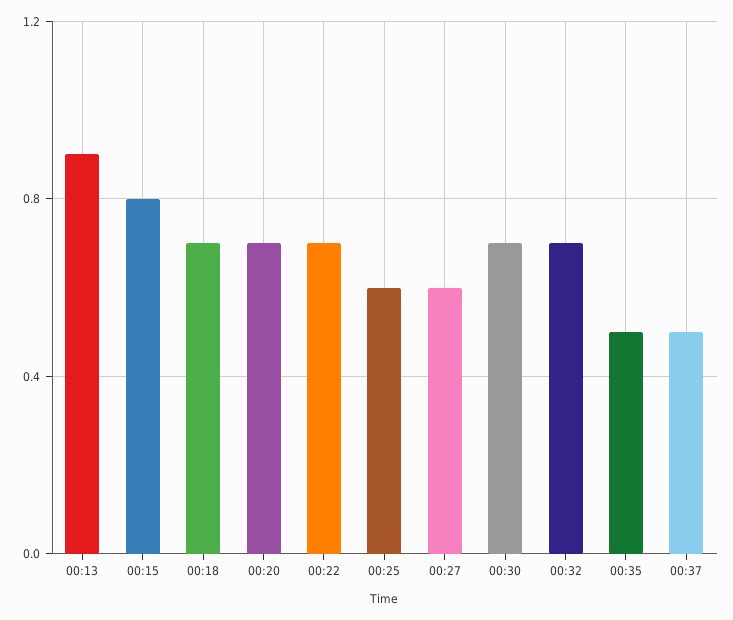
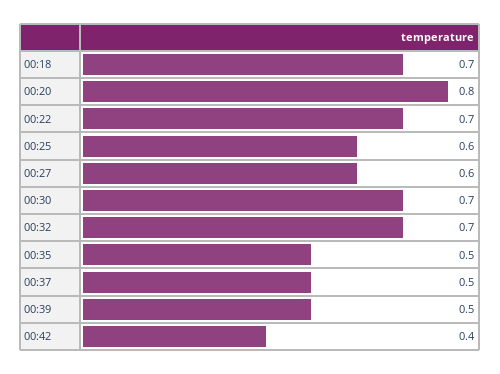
00:13: 0.9 -> none
00:15: 0.8 -> none
00:20: 0.7 -> 0.8
00:39: none -> 0.5
00:42: none -> 0.4

